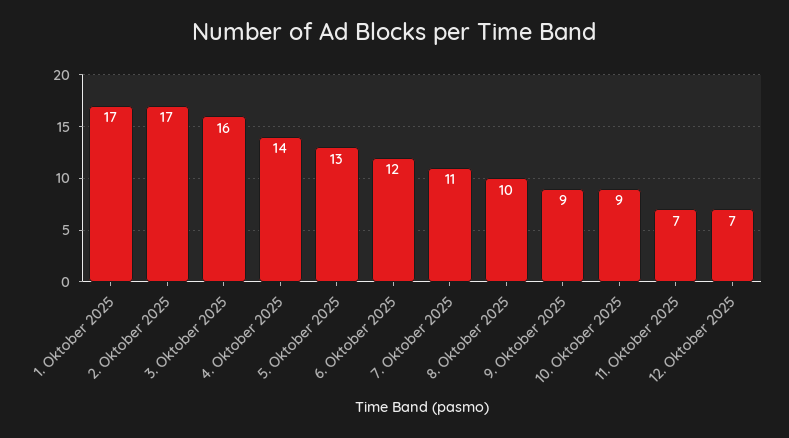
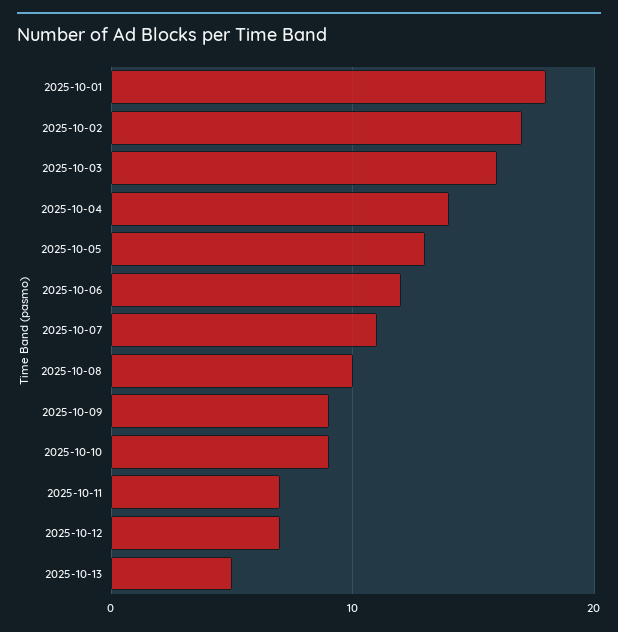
1. Oktober 2025: 17 -> 18
2025-10-13: none -> 5

